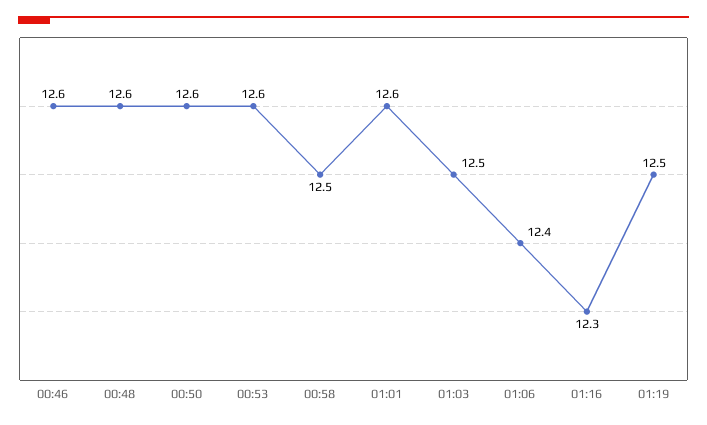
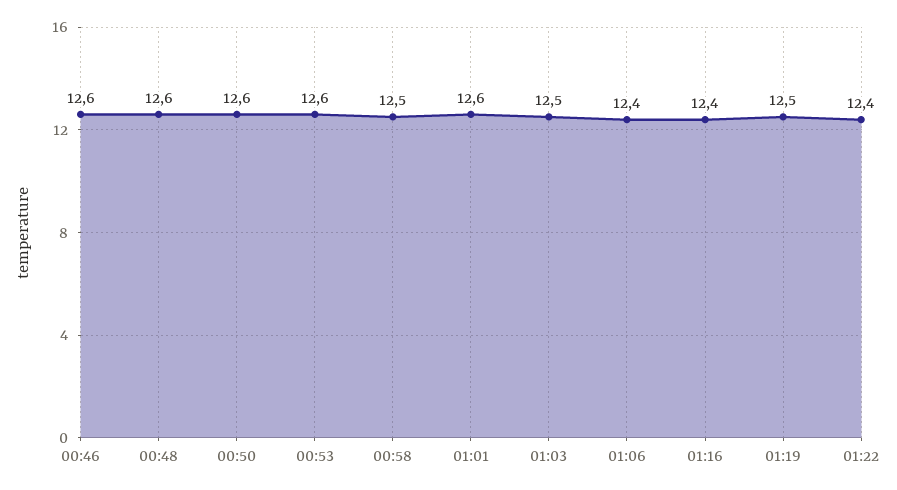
01:16: 12.3 -> 12.4
01:22: none -> 12.4

